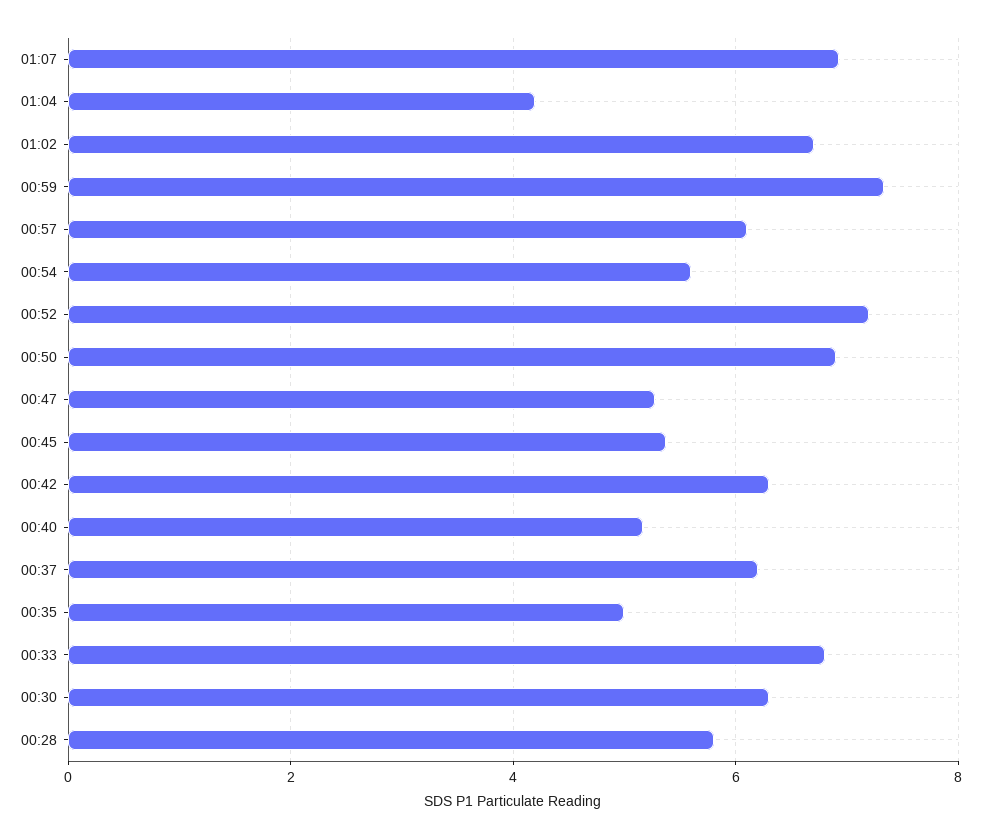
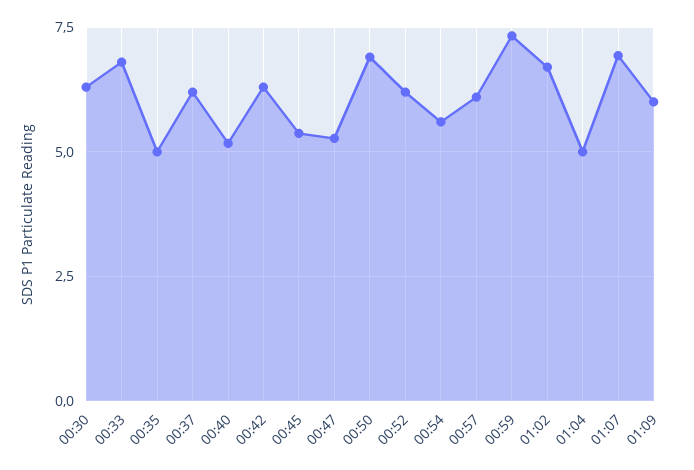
01:04: 4.2 -> 5
00:52: 7.2 -> 6.25
00:28: 5.8 -> none
01:09: none -> 6

